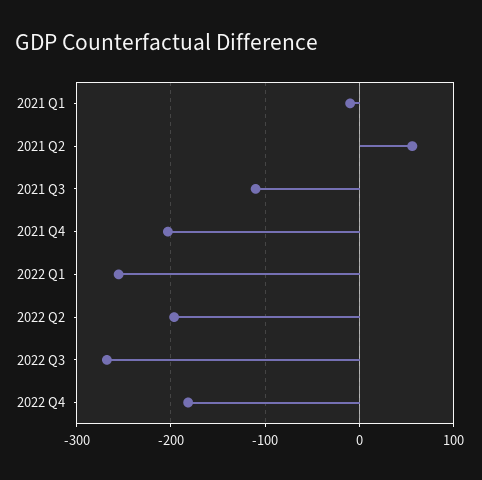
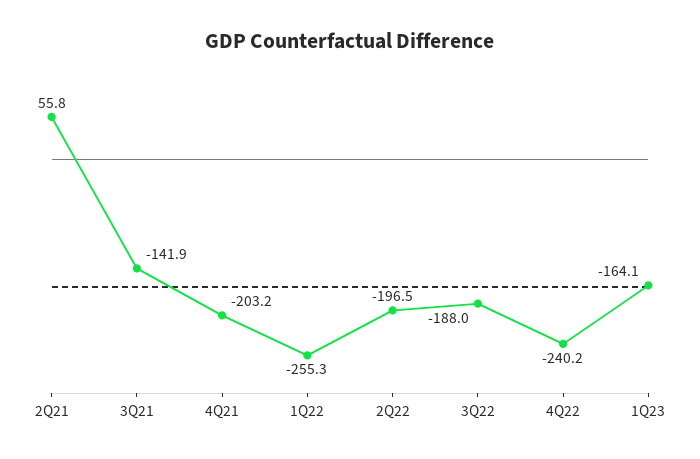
2021 Q1: -10 -> none
2021 Q3: -110 -> -141.9
2022 Q3: -270 -> -188
2022 Q4: -180 -> -240.2
1Q23: none -> -164.1

